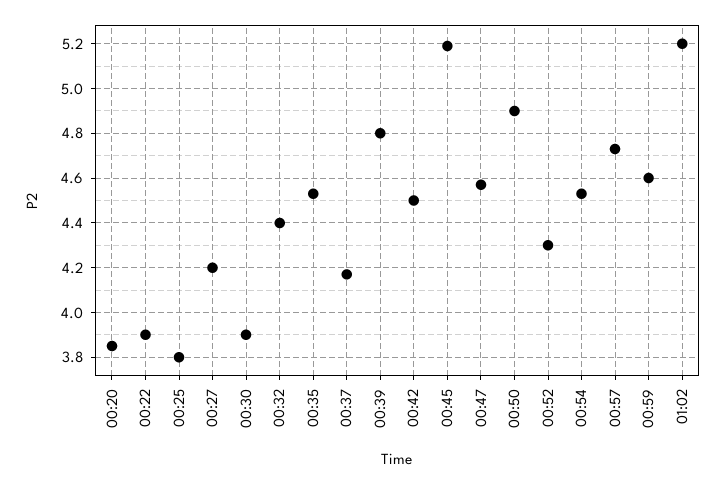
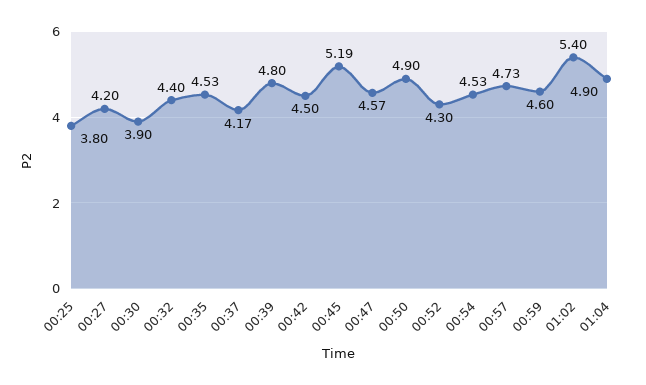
00:20: 3.85 -> none
00:22: 3.9 -> none
01:02: 5.2 -> 5.4
01:04: none -> 4.9

